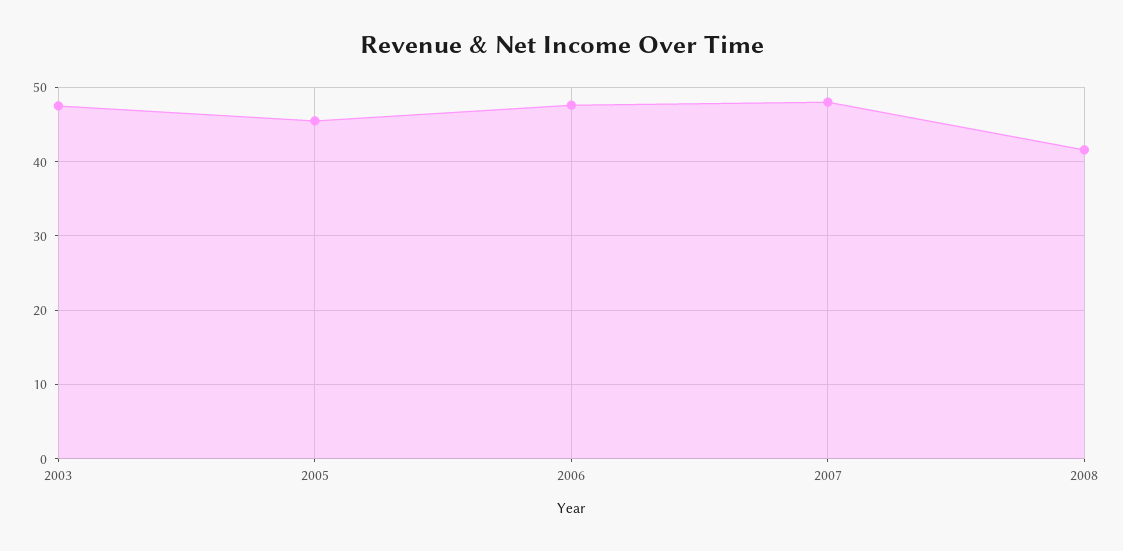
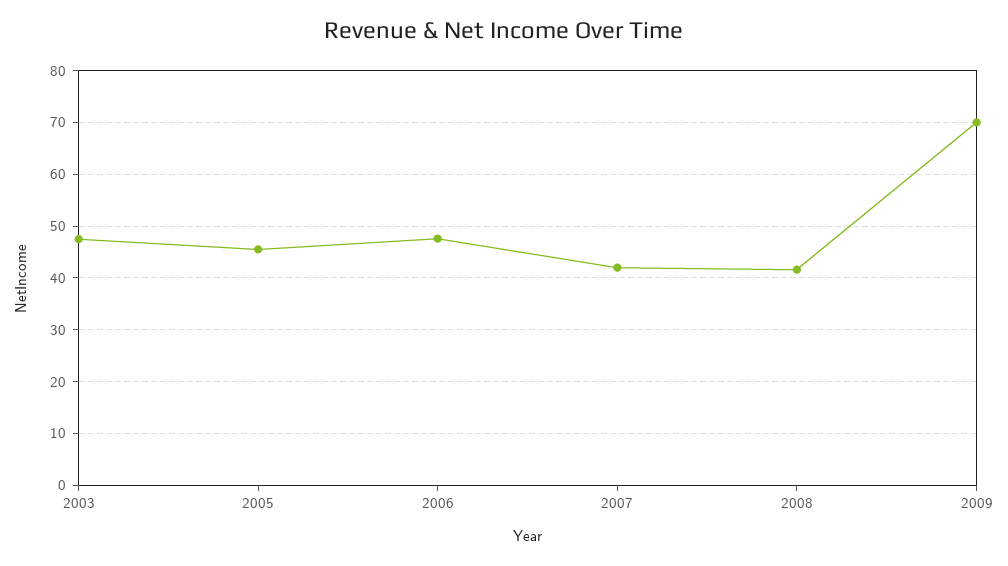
2007: 48 -> 42
2009: none -> 70

